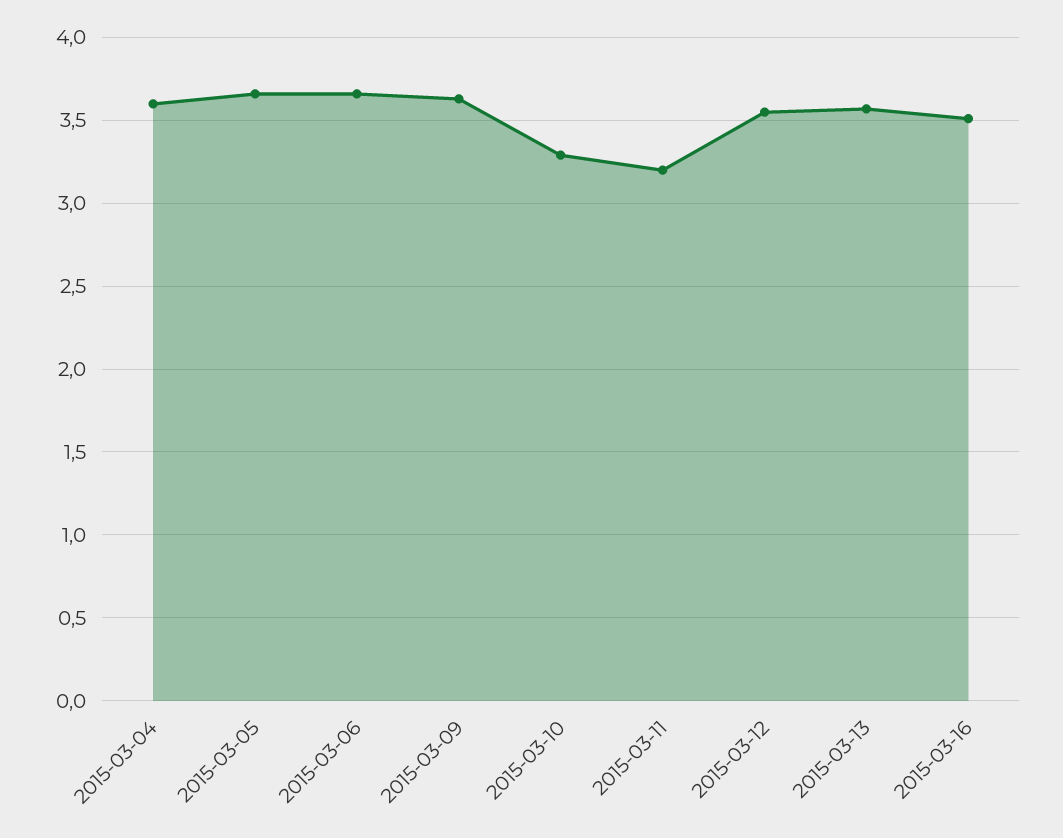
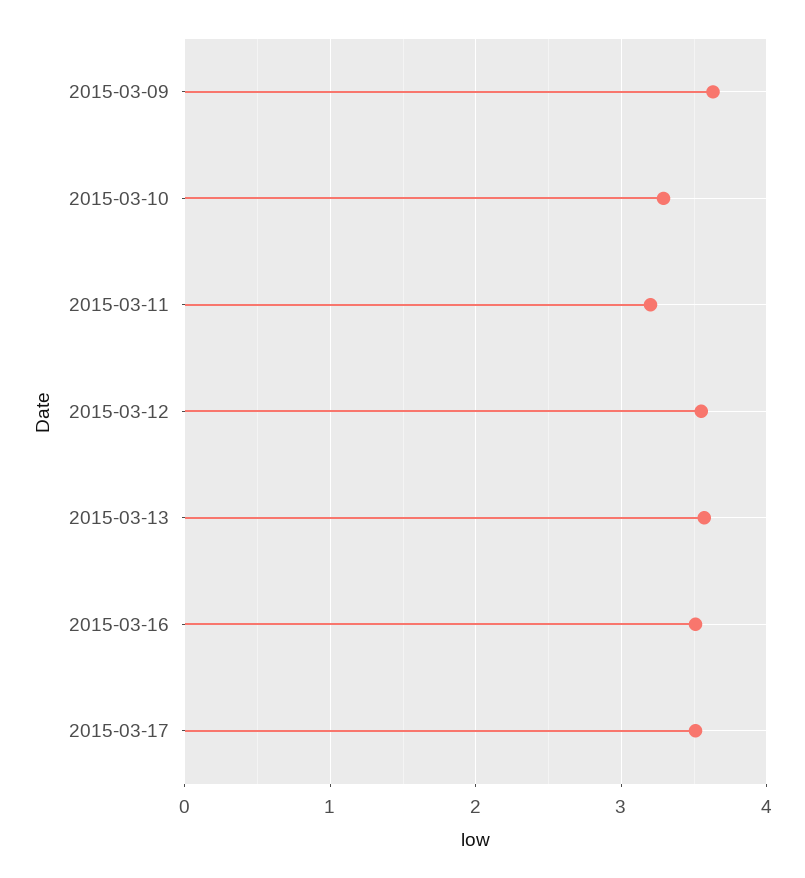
2015-03-04: 3.6 -> none
2015-03-05: 3.65 -> none
2015-03-06: 3.65 -> none
2015-03-17: none -> 3.5

